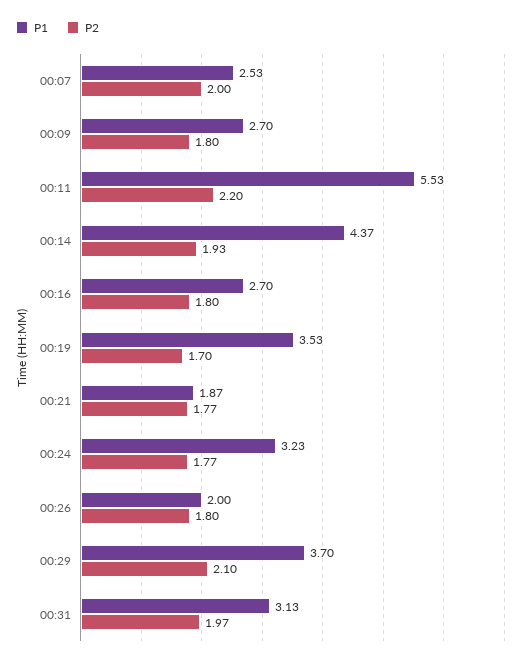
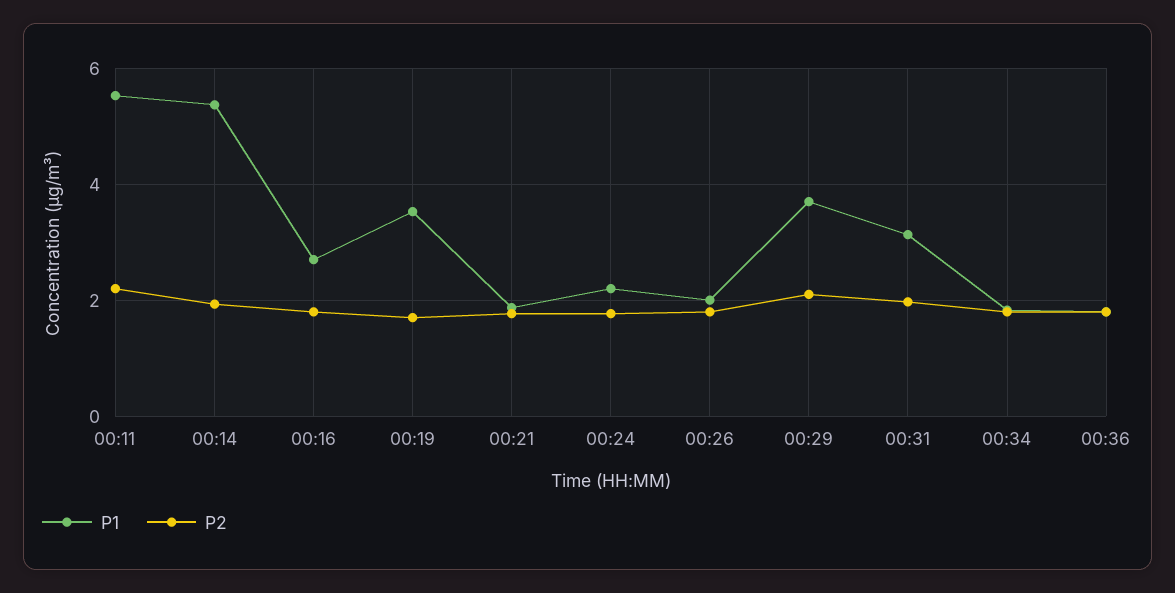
P1, 00:07: 2.53 -> none
P2, 00:07: 2 -> none
P1, 00:09: 2.7 -> none
P2, 00:09: 1.8 -> none
P1, 00:14: 4.37 -> 5.4
P1, 00:24: 3.23 -> 2.2
P1, 00:34: none -> 1.8
P2, 00:34: none -> 1.8
P1, 00:36: none -> 1.8
P2, 00:36: none -> 1.8

